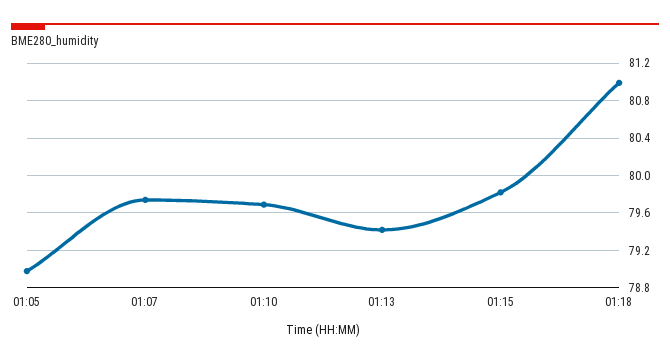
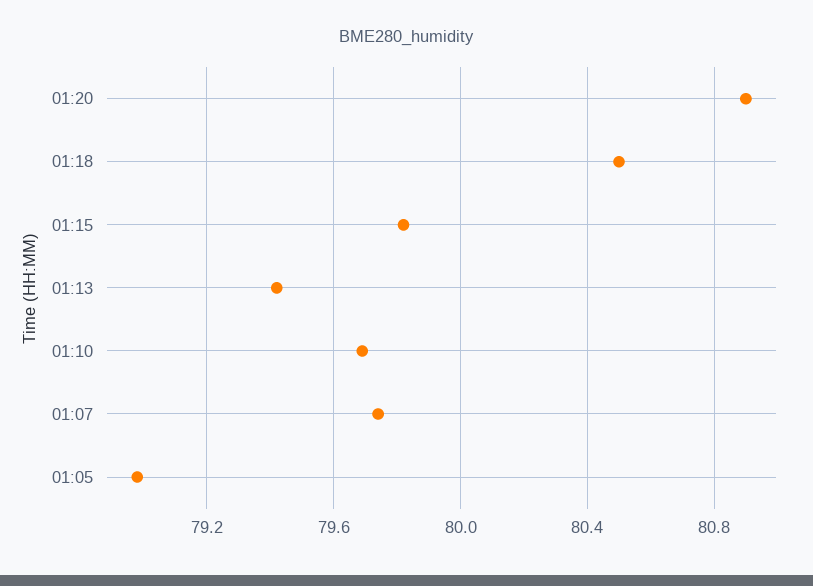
01:18: 81 -> 80.5
01:20: none -> 80.9

